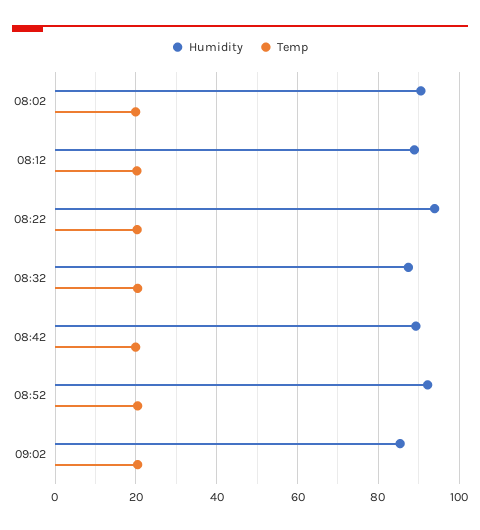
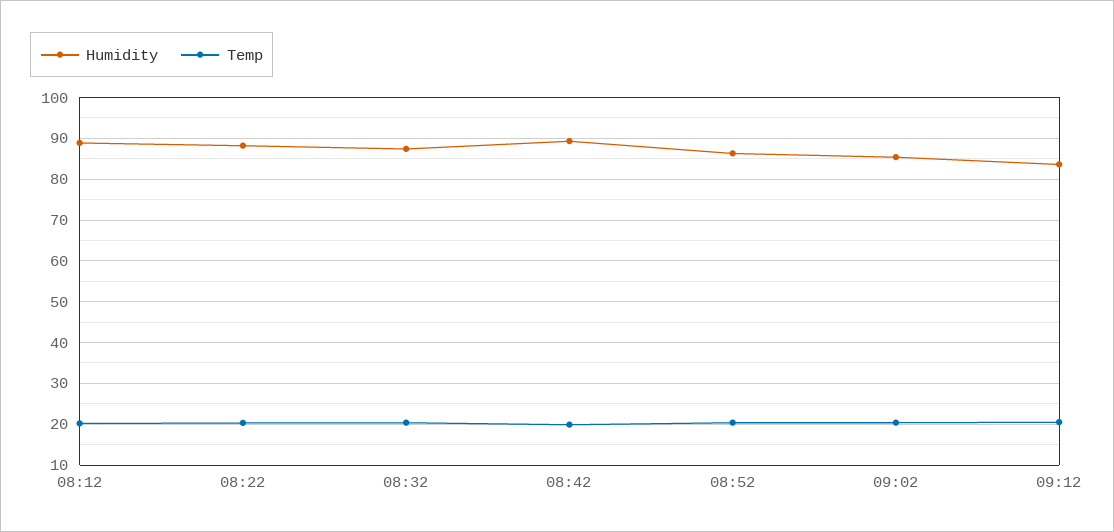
Humidity, 08:02: 90 -> none
Temp, 08:02: 20 -> none
Humidity, 08:22: 94 -> 88
Humidity, 08:52: 92 -> 86
Humidity, 09:12: none -> 84
Temp, 09:12: none -> 20

